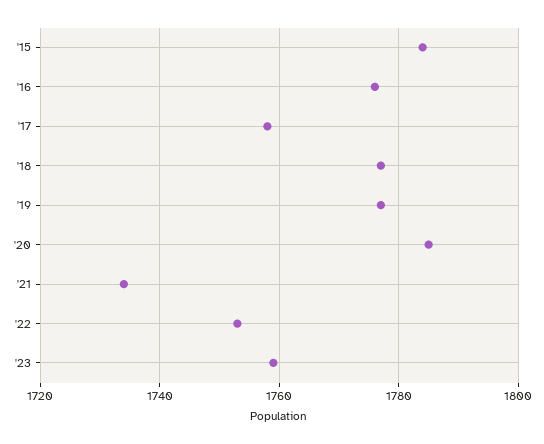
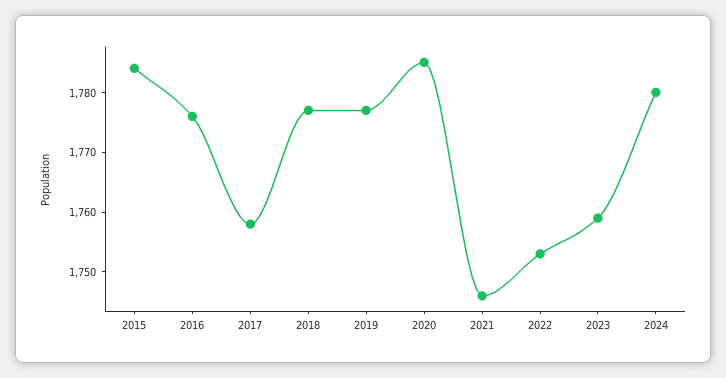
'21: 1735 -> 1745
2024: none -> 1780

